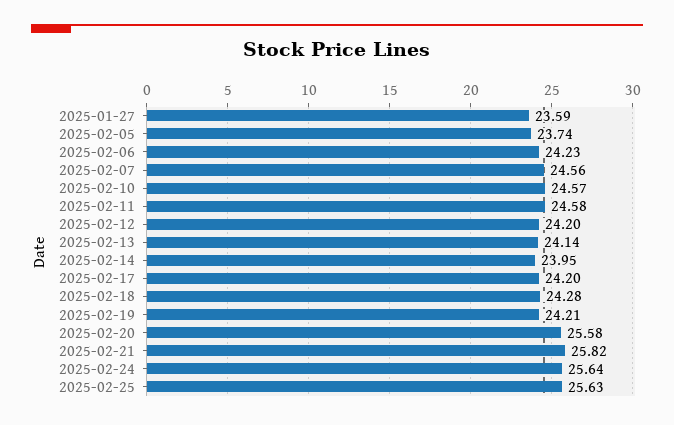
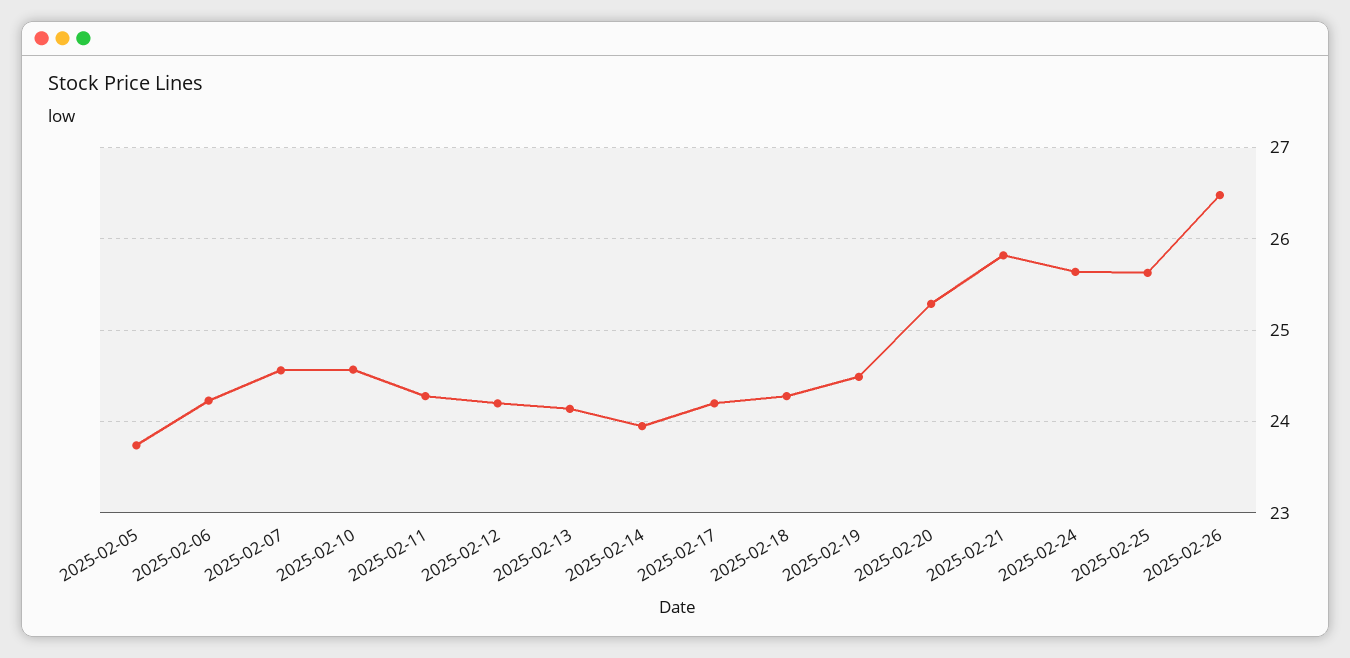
2025-01-27: 23.59 -> none
2025-02-11: 24.58 -> 24.3
2025-02-19: 24.21 -> 24.5
2025-02-20: 25.58 -> 25.3
2025-02-26: none -> 26.5

